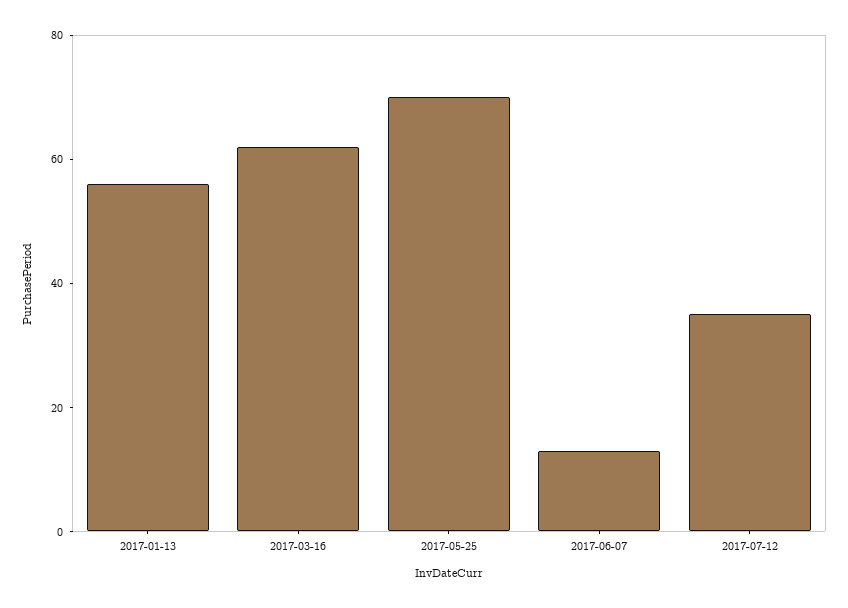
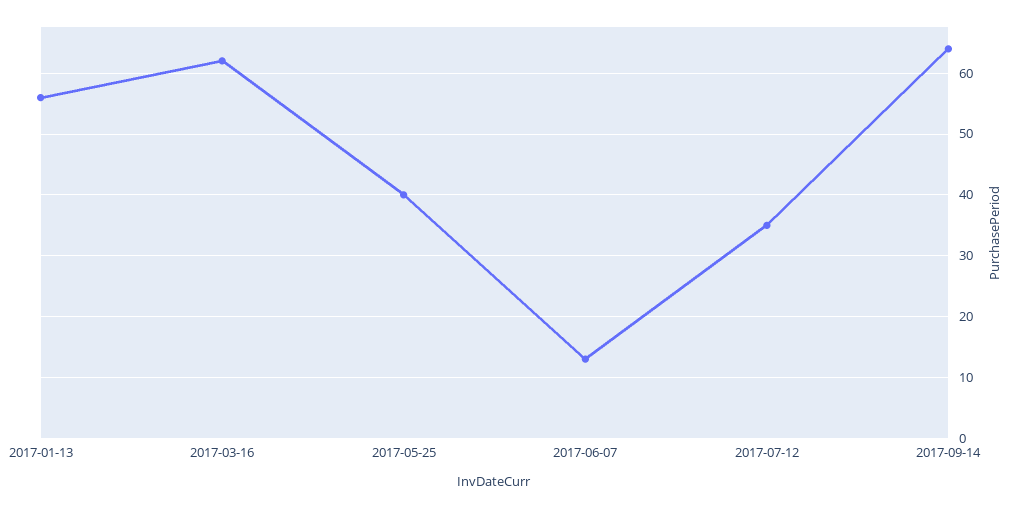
2017-05-25: 70 -> 40
2017-09-14: none -> 64

